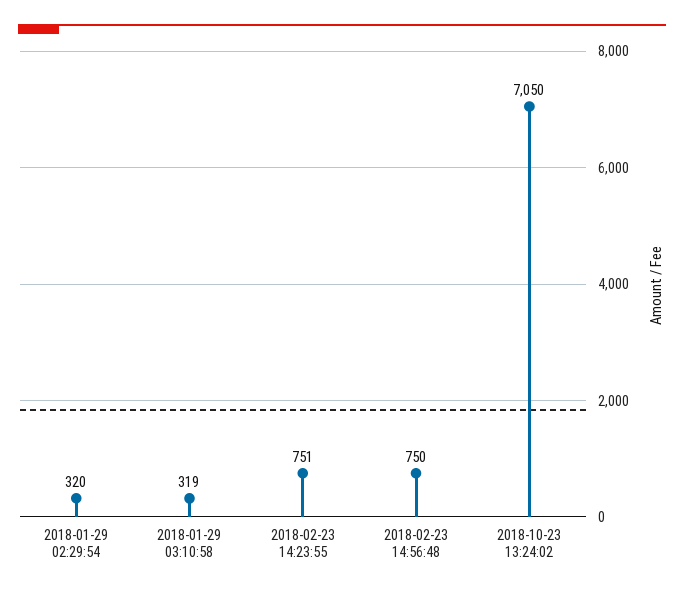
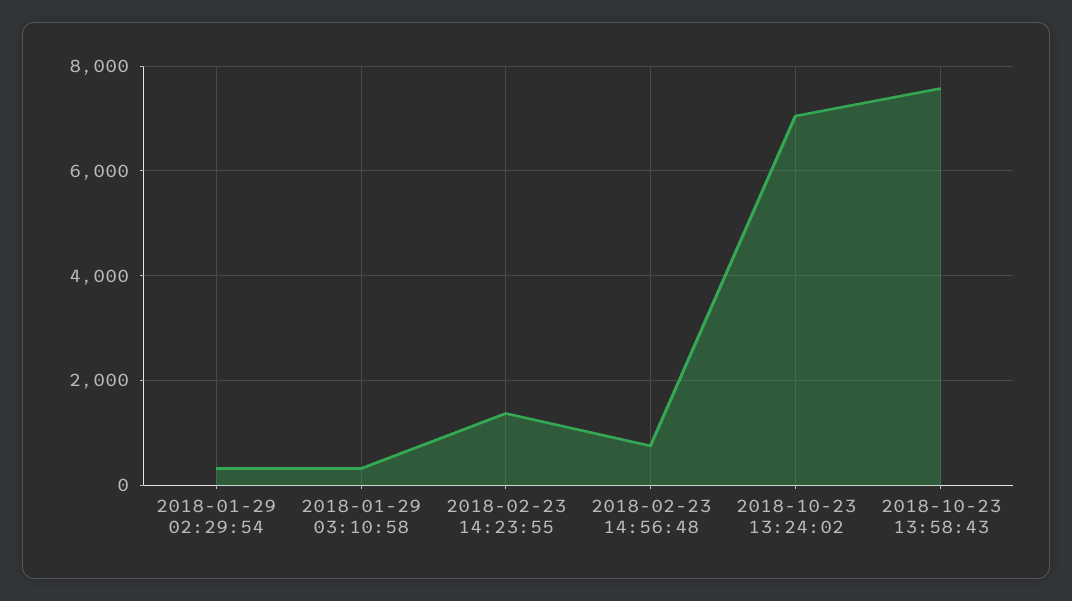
2018-02-23 14:23:55: 751 -> 1400
2018-10-23 13:58:43: none -> 7600

